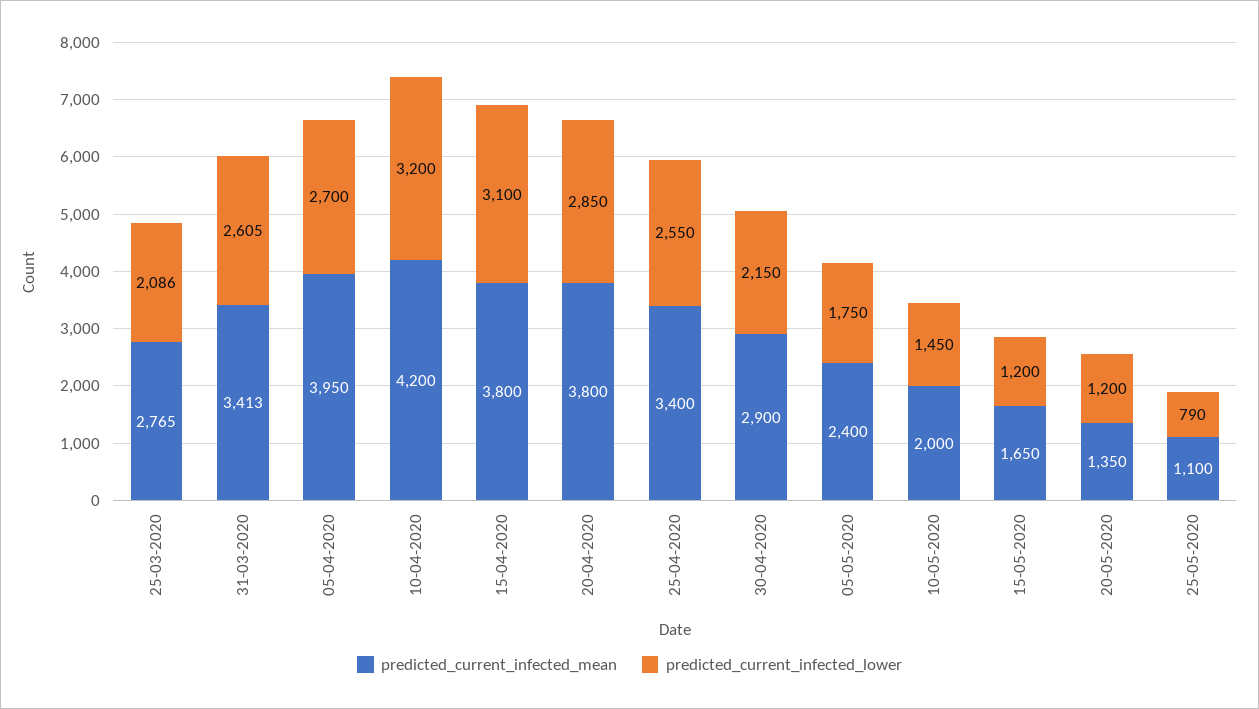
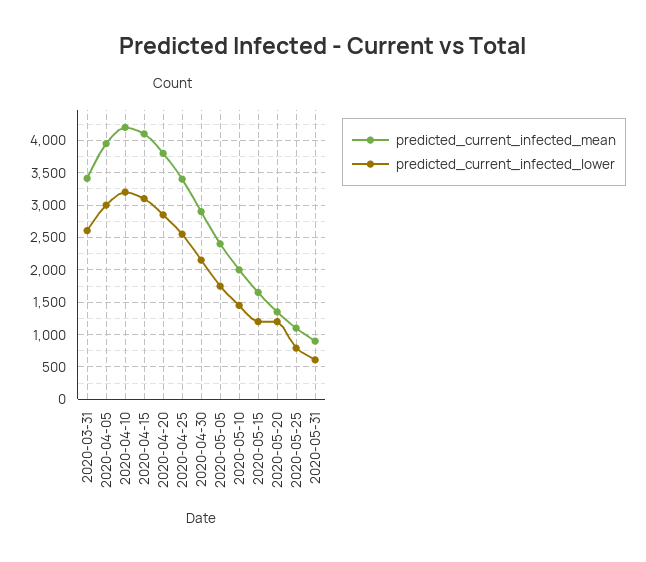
predicted_current_infected_mean, 25-03-2020: 2765 -> none
predicted_current_infected_lower, 25-03-2020: 2086 -> none
predicted_current_infected_lower, 05-04-2020: 2700 -> 3000
predicted_current_infected_mean, 15-04-2020: 3800 -> 4100
predicted_current_infected_mean, 2020-05-31: none -> 900
predicted_current_infected_lower, 2020-05-31: none -> 600

